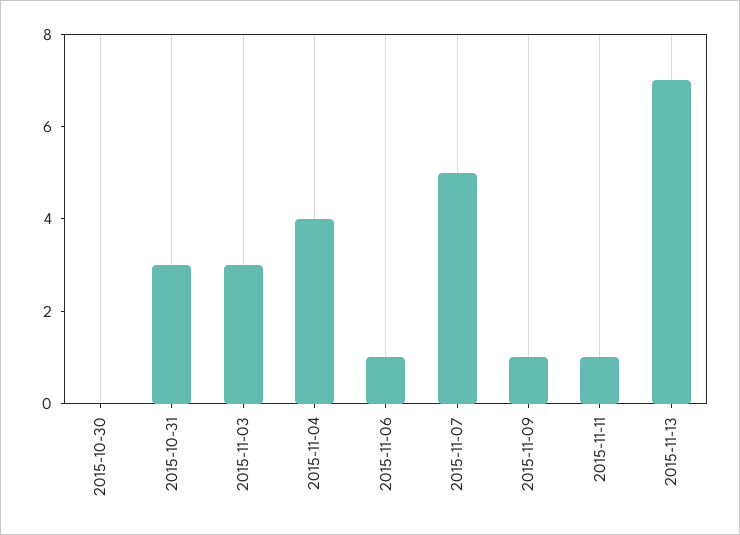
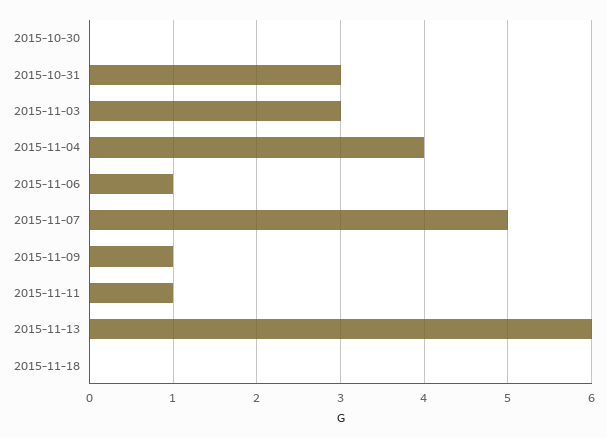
2015-11-13: 7 -> 6
2015-11-18: none -> 0

